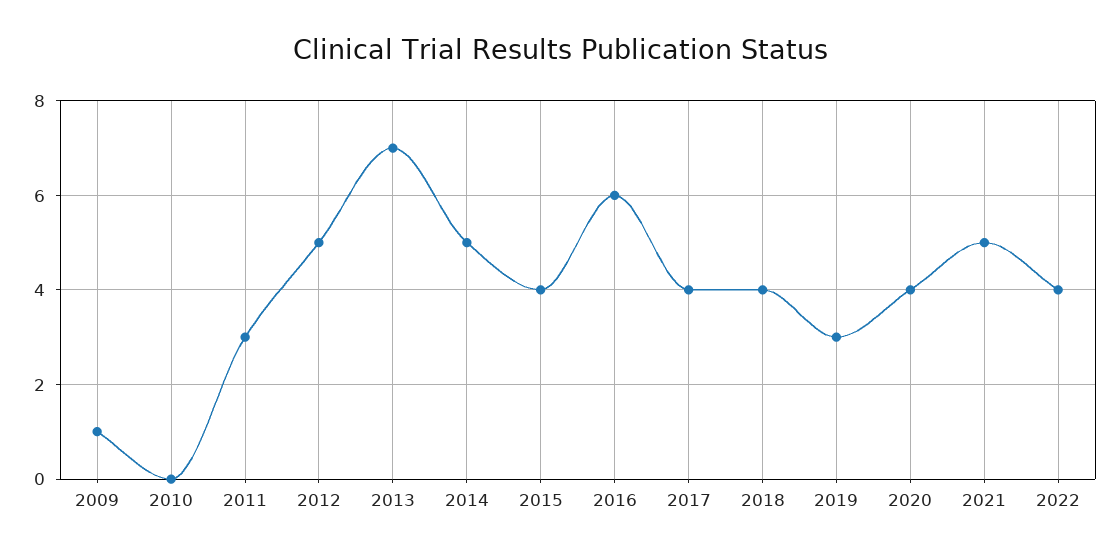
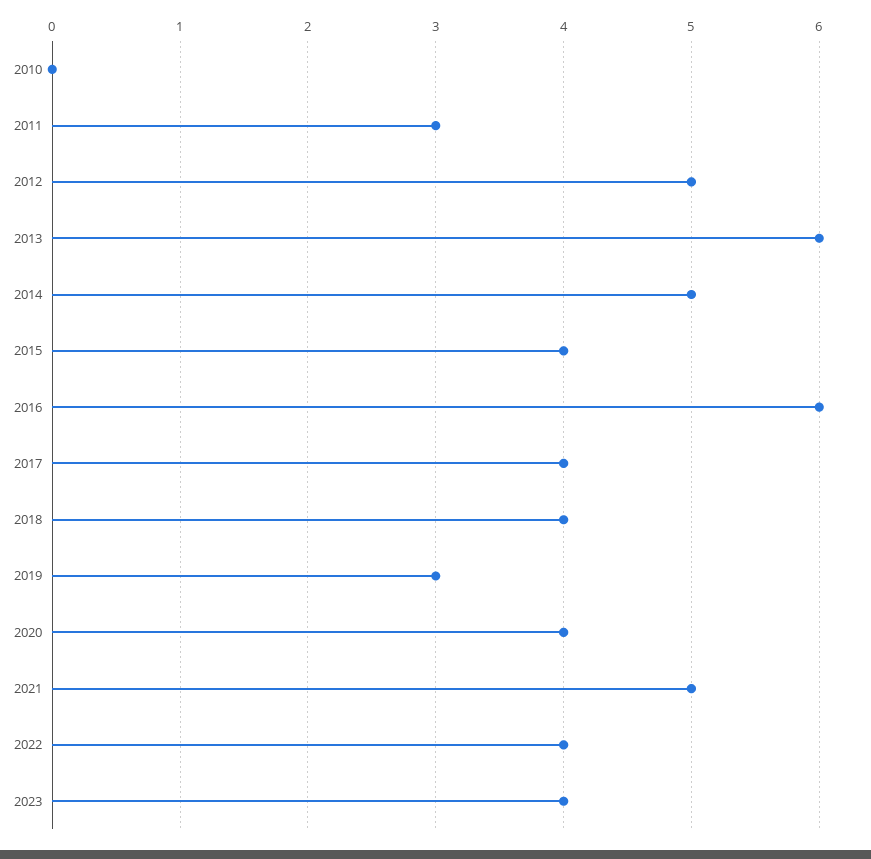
2009: 1 -> none
2013: 7 -> 6
2023: none -> 4

